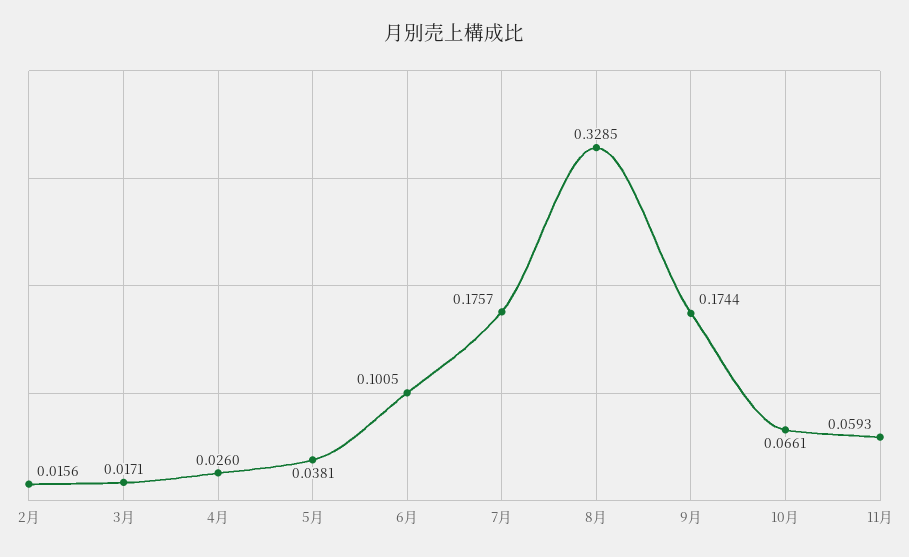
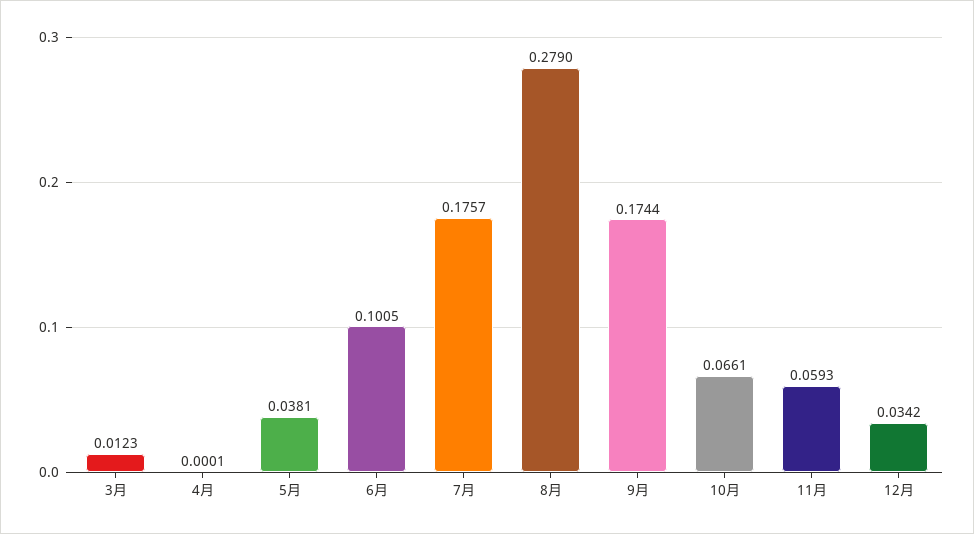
2月: 0.0156 -> none
3月: 0.0171 -> 0.0123
4月: 0.026 -> 0.0001
8月: 0.3285 -> 0.279
12月: none -> 0.0342

